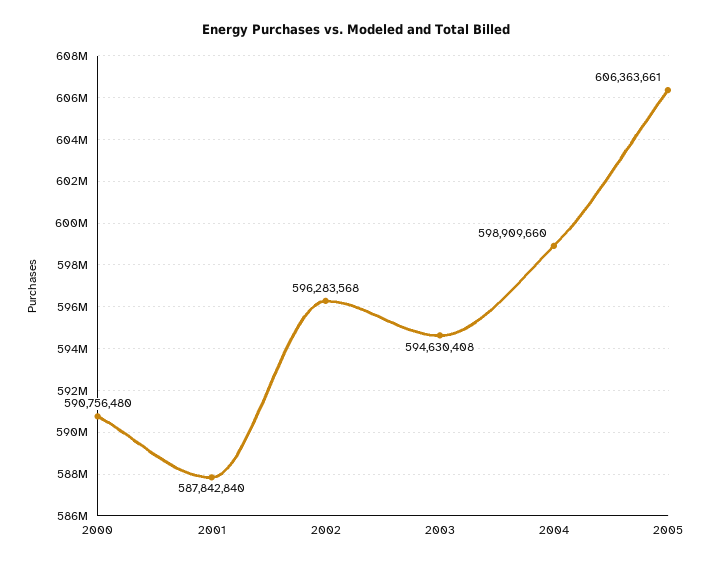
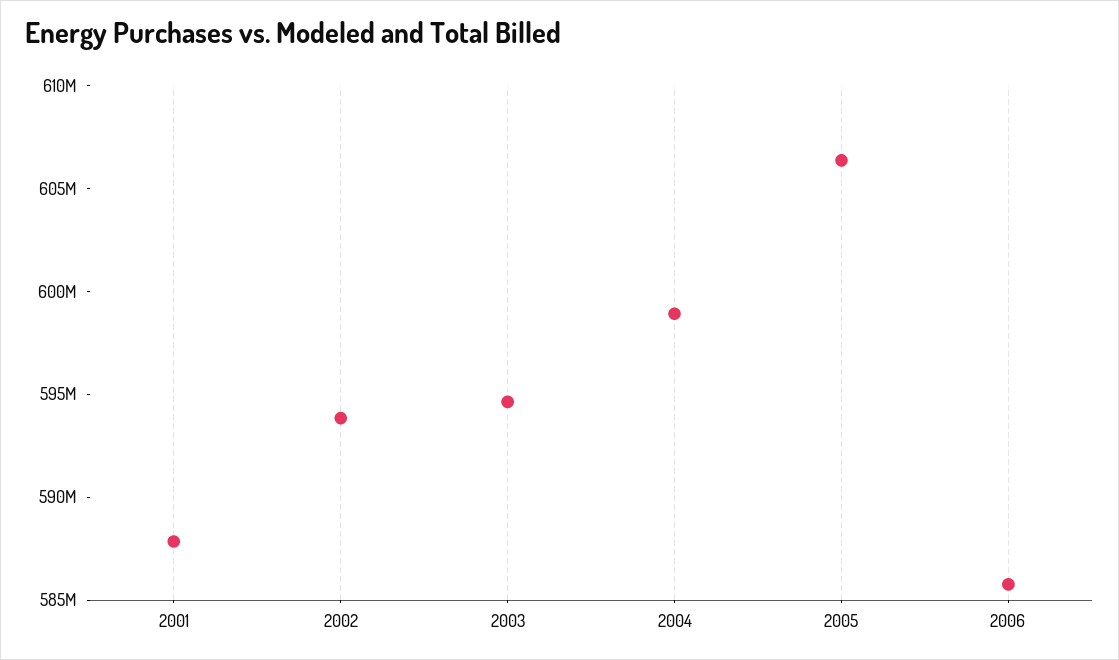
2000: 590756480 -> none
2002: 596283568 -> 594000000
2006: none -> 586000000

